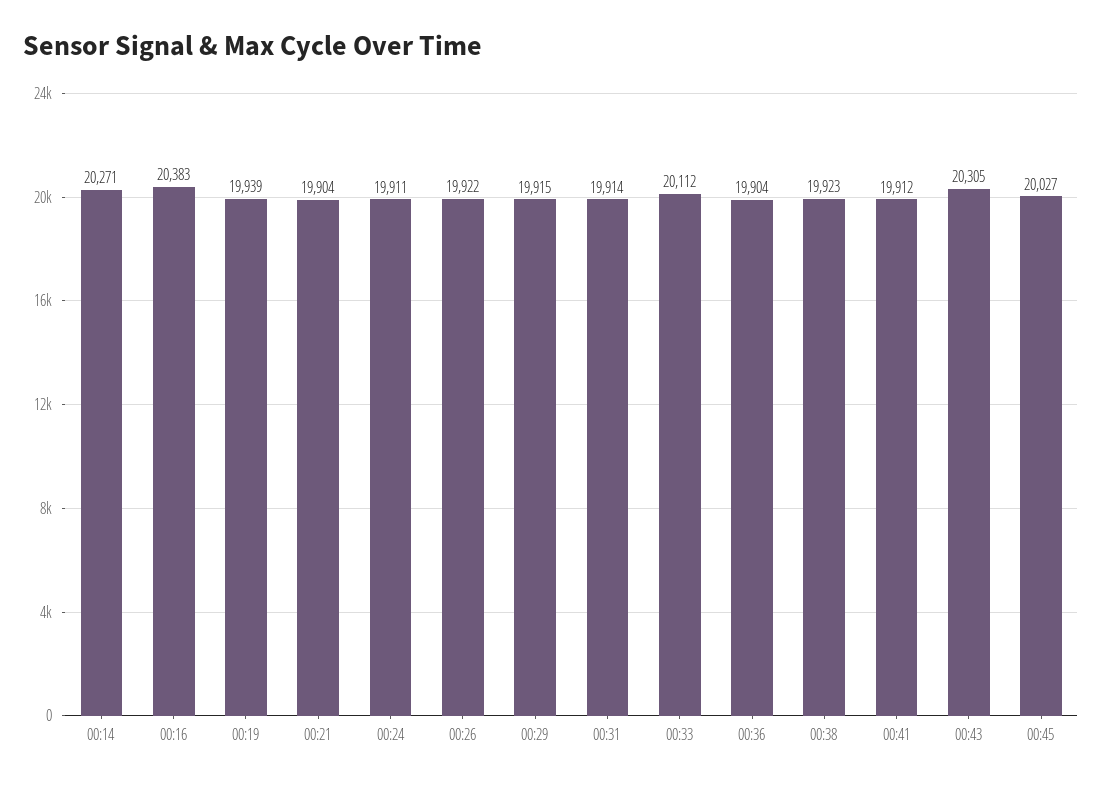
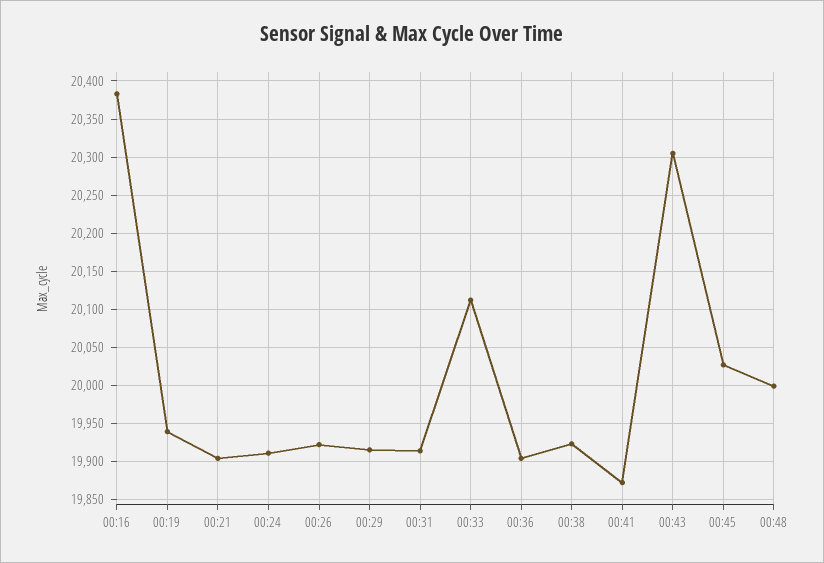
00:14: 20271 -> none
00:41: 19912 -> 19870
00:48: none -> 20000

